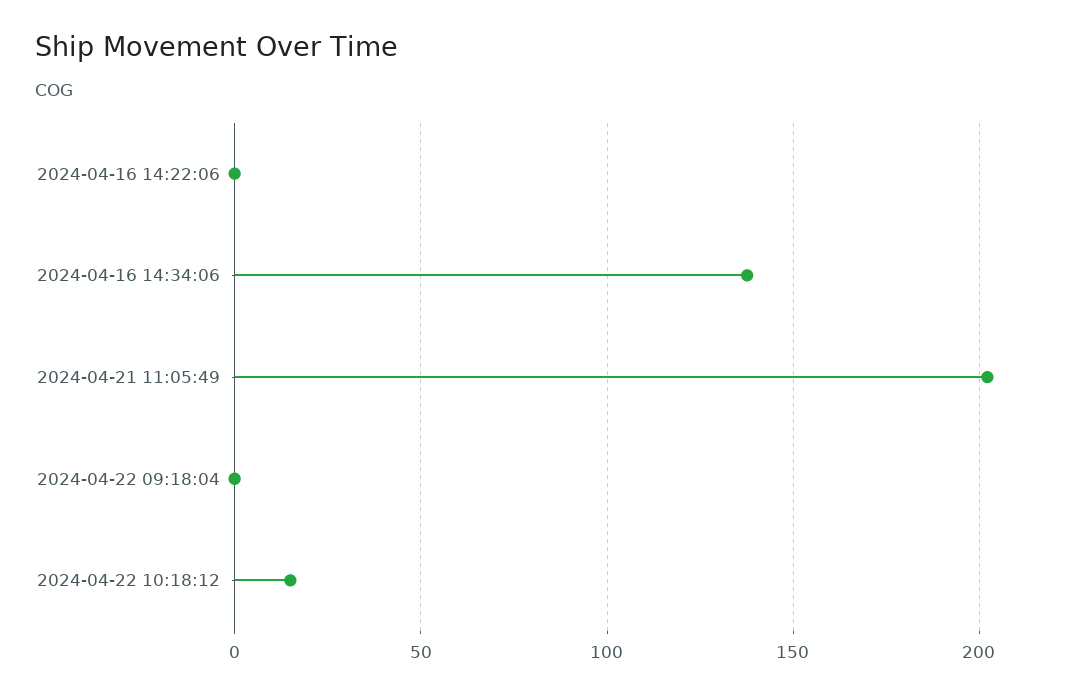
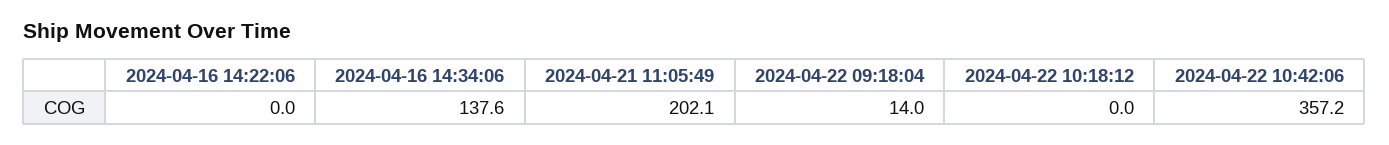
2024-04-22 09:18:04: 0 -> 14
2024-04-22 10:18:12: 15 -> 0
2024-04-22 10:42:06: none -> 357.2

